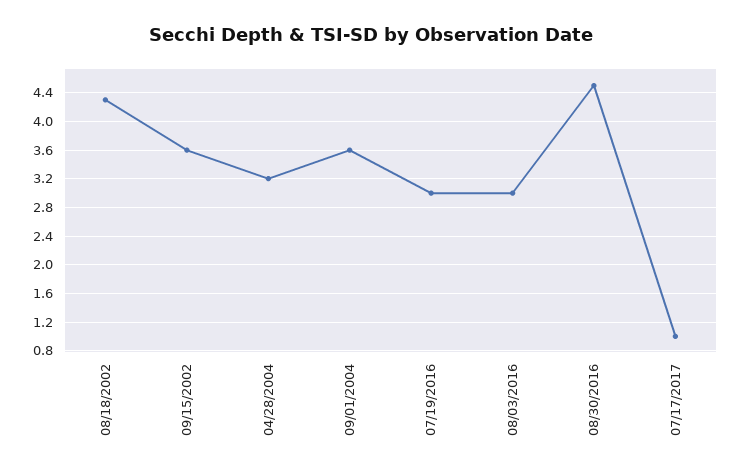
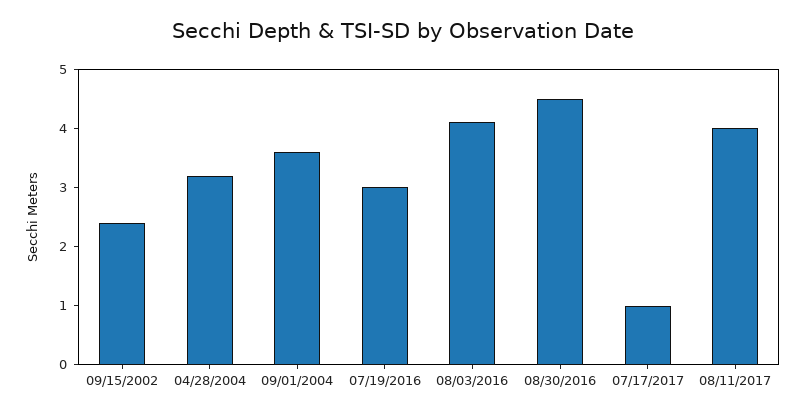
08/18/2002: 4.3 -> none
09/15/2002: 3.6 -> 2.5
08/03/2016: 3 -> 4
08/11/2017: none -> 4

